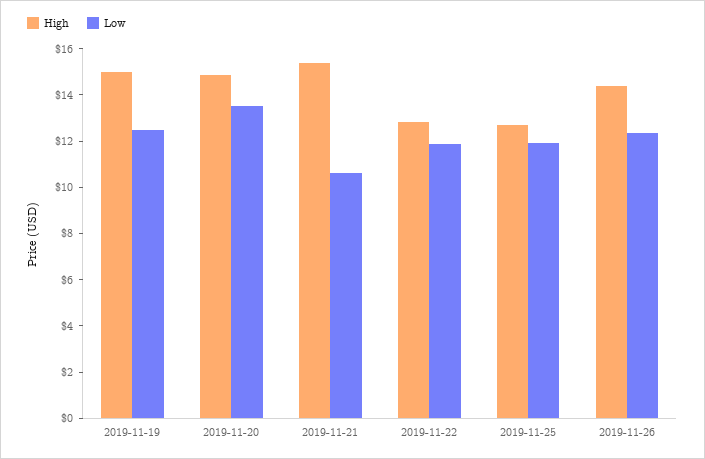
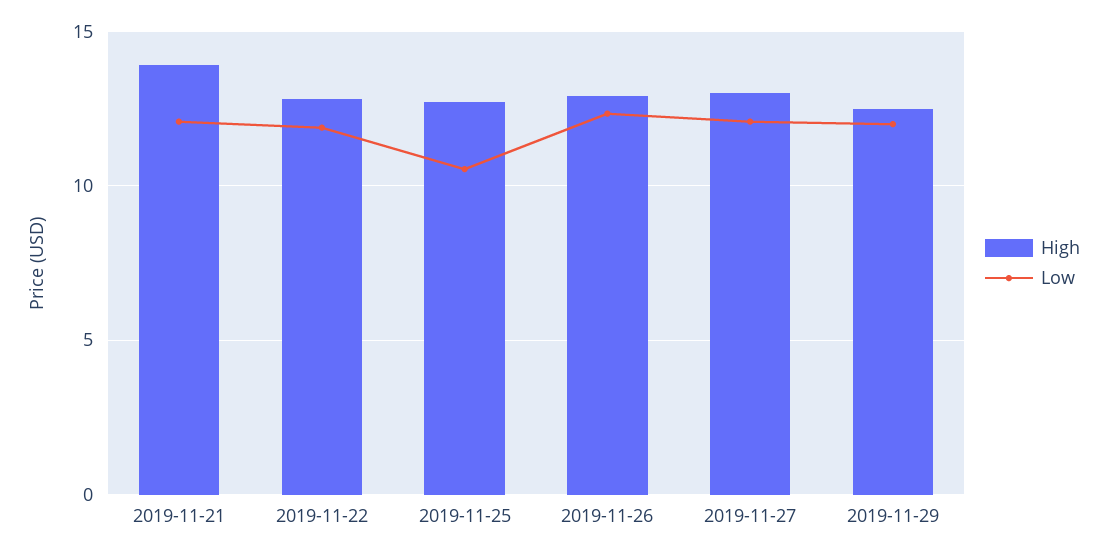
High, 2019-11-19: 15 -> none
Low, 2019-11-19: 12.5 -> none
High, 2019-11-20: 15 -> none
Low, 2019-11-20: 13.5 -> none
High, 2019-11-21: 15.5 -> 14
Low, 2019-11-21: 10.5 -> 12
Low, 2019-11-25: 12 -> 10.5
High, 2019-11-26: 14.5 -> 13
High, 2019-11-27: none -> 13
Low, 2019-11-27: none -> 12
High, 2019-11-29: none -> 12.5
Low, 2019-11-29: none -> 12

